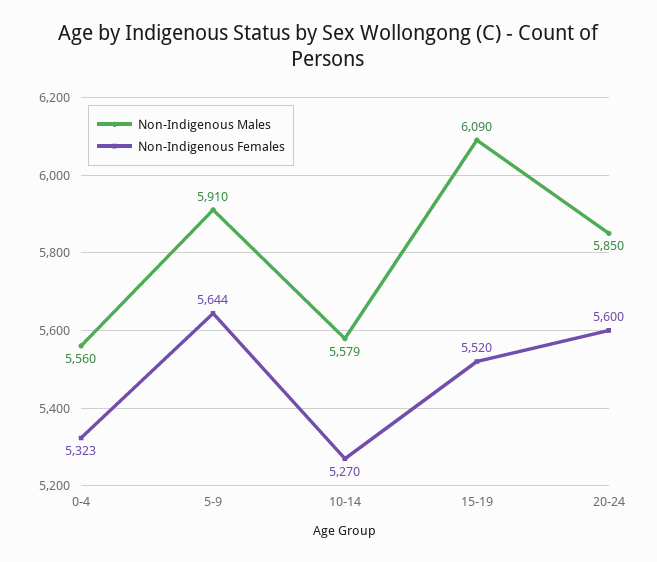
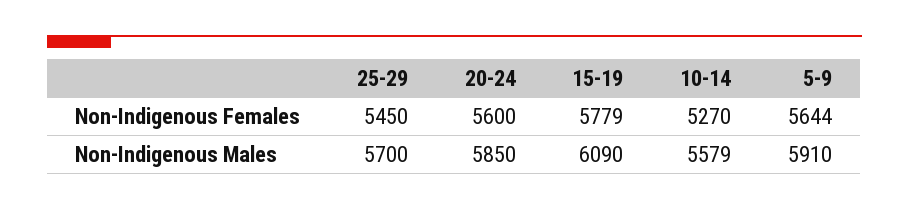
Non-Indigenous Males, 0-4: 5560 -> none
Non-Indigenous Females, 0-4: 5323 -> none
Non-Indigenous Females, 15-19: 5520 -> 5779
Non-Indigenous Females, 25-29: none -> 5450
Non-Indigenous Males, 25-29: none -> 5700

